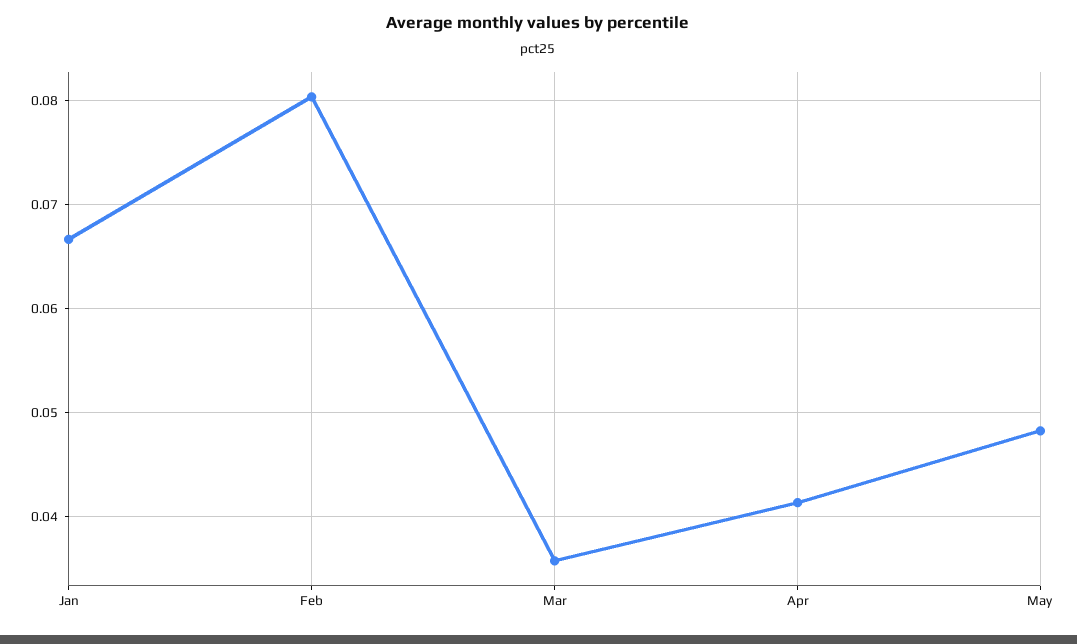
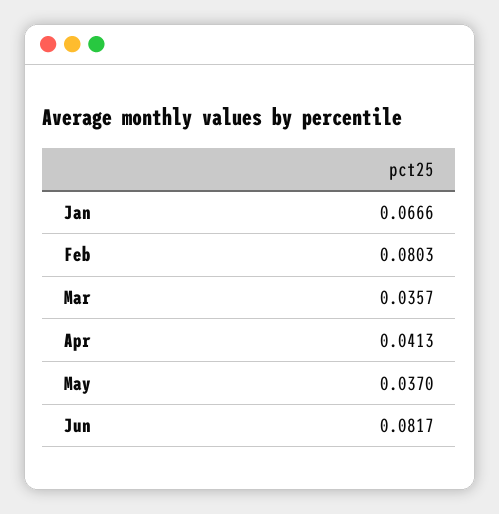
May: 0.048 -> 0.037
Jun: none -> 0.0817

